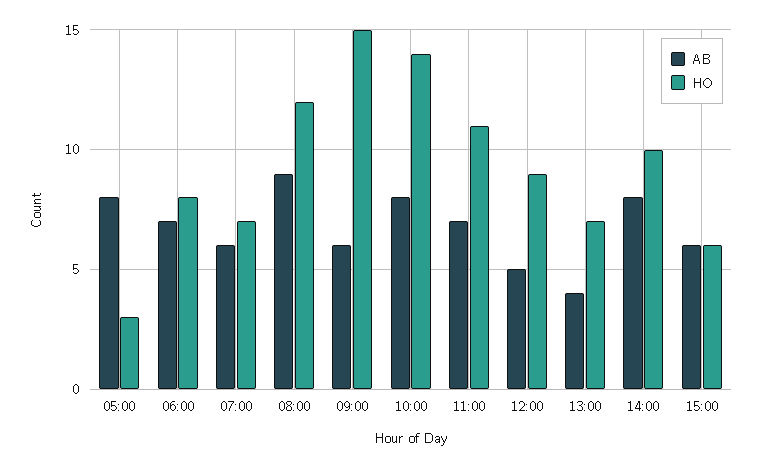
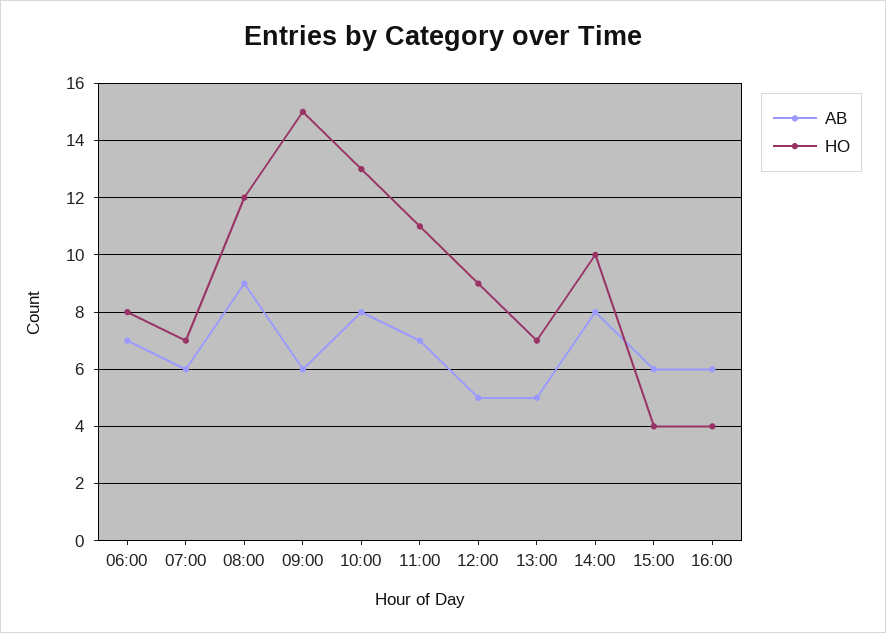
AB, 05:00: 8 -> none
HO, 05:00: 3 -> none
HO, 10:00: 14 -> 13
AB, 13:00: 4 -> 5
HO, 15:00: 6 -> 4
AB, 16:00: none -> 6
HO, 16:00: none -> 4

